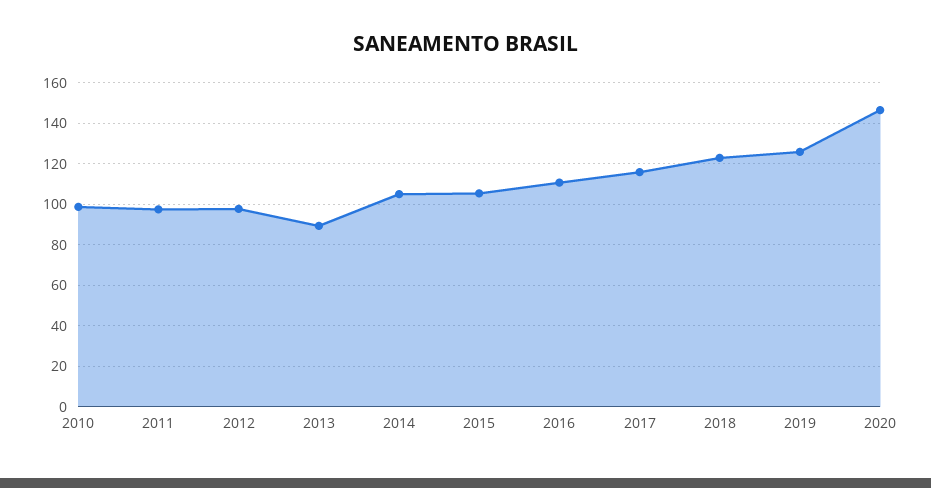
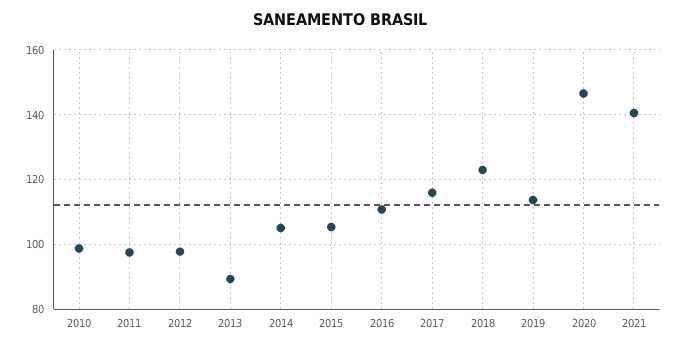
2019: 125 -> 114
2021: none -> 140

